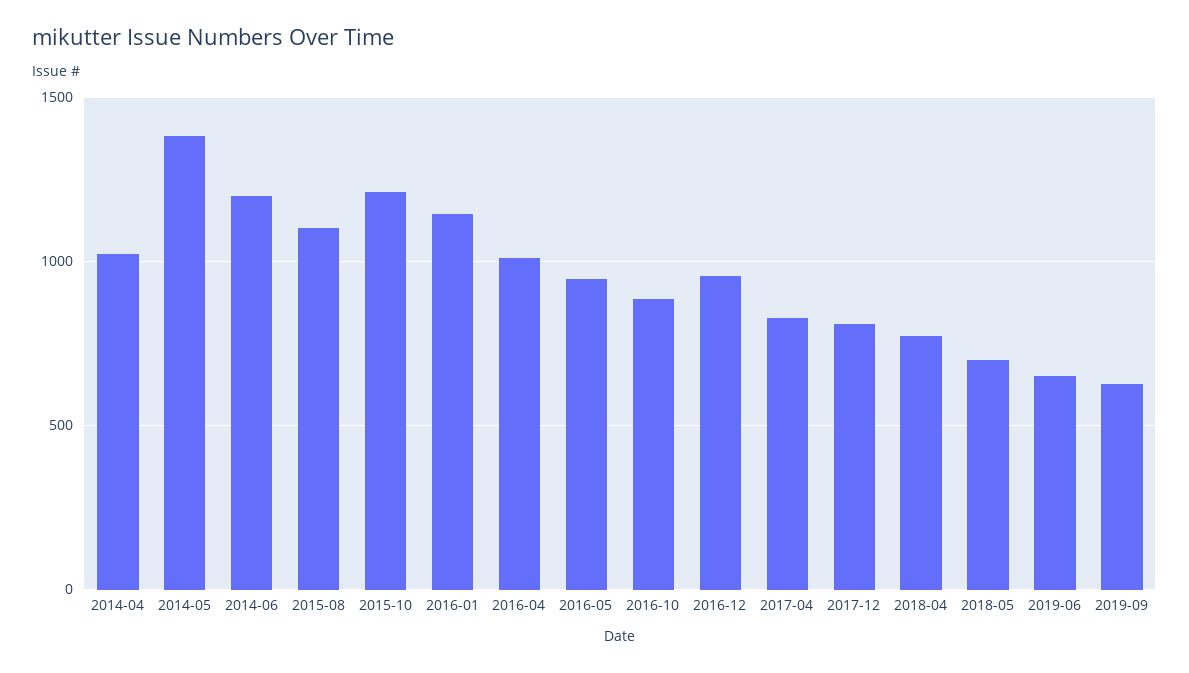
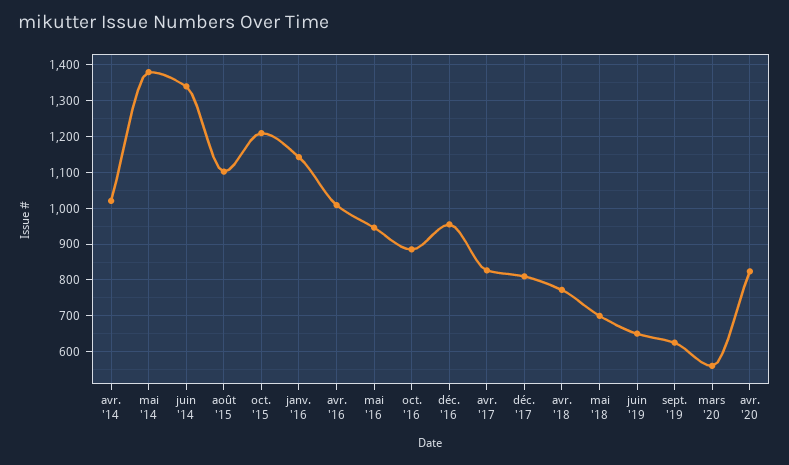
2014-06: 1200 -> 1340
mars '20: none -> 560
avr. '20: none -> 820

